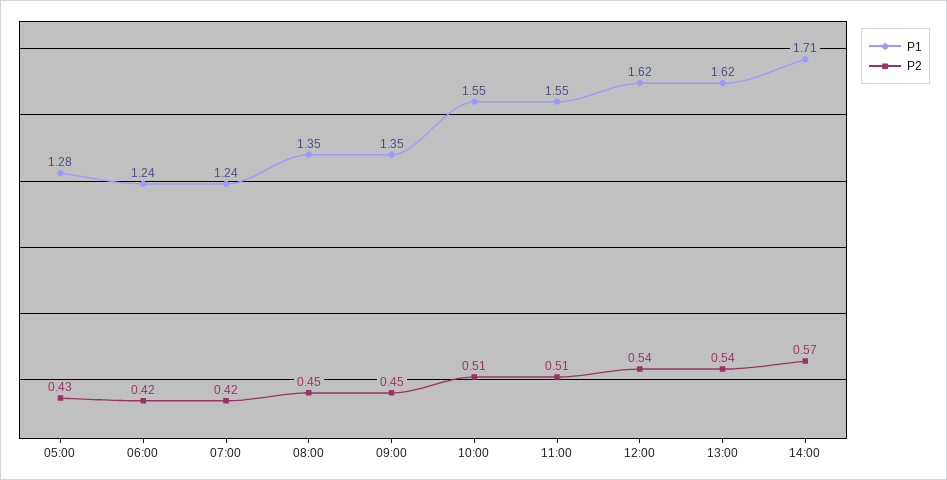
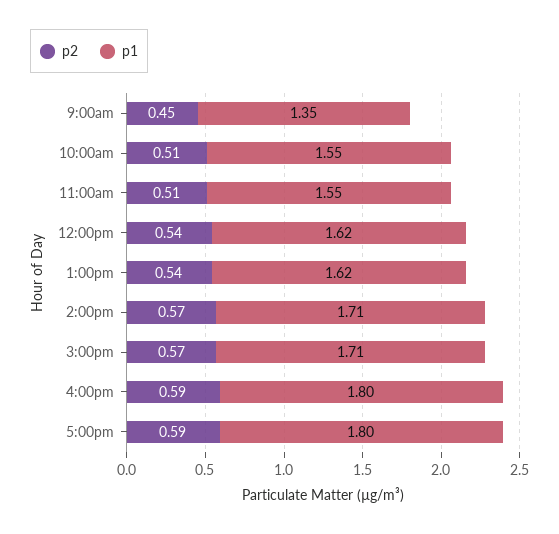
P1, 05:00: 1.28 -> none
P2, 05:00: 0.43 -> none
P1, 06:00: 1.24 -> none
P2, 06:00: 0.42 -> none
P1, 07:00: 1.24 -> none
P2, 07:00: 0.42 -> none
P1, 08:00: 1.35 -> none
P2, 08:00: 0.45 -> none
P2, 3:00pm: none -> 0.57
P1, 3:00pm: none -> 1.71
P2, 4:00pm: none -> 0.59
P1, 4:00pm: none -> 1.8
P2, 5:00pm: none -> 0.59
P1, 5:00pm: none -> 1.8

